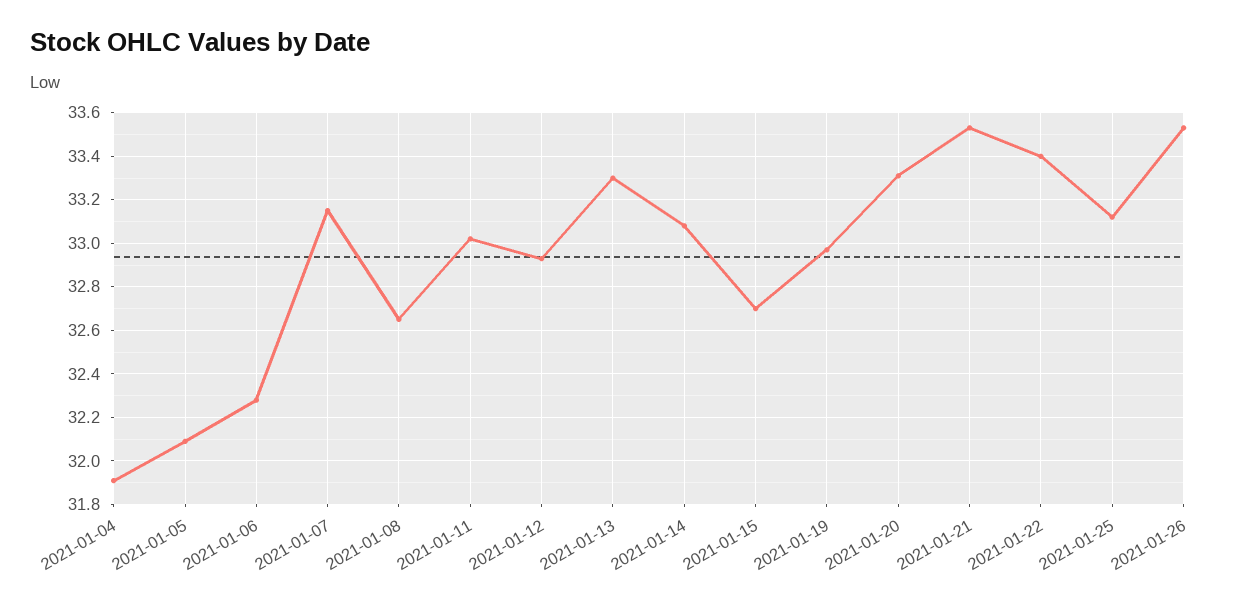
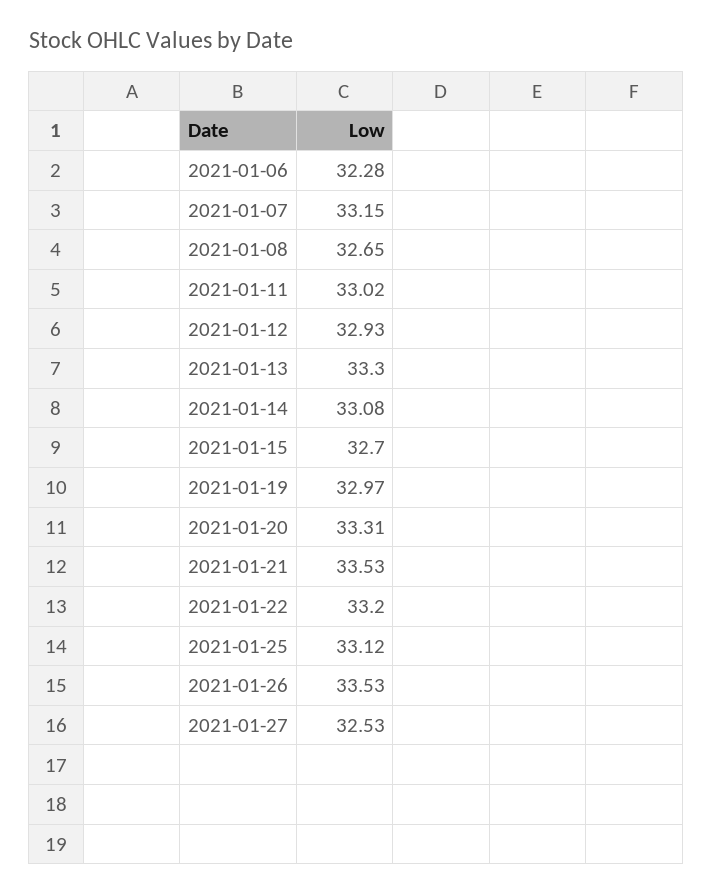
2021-01-04: 31.9 -> none
2021-01-05: 32.1 -> none
2021-01-22: 33.4 -> 33.2
2021-01-27: none -> 32.53

